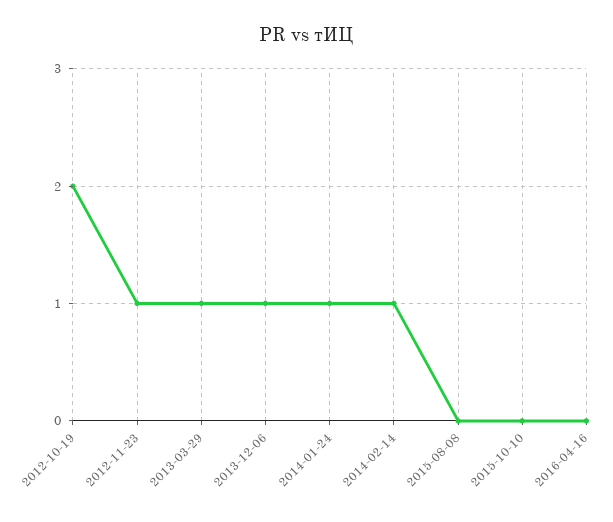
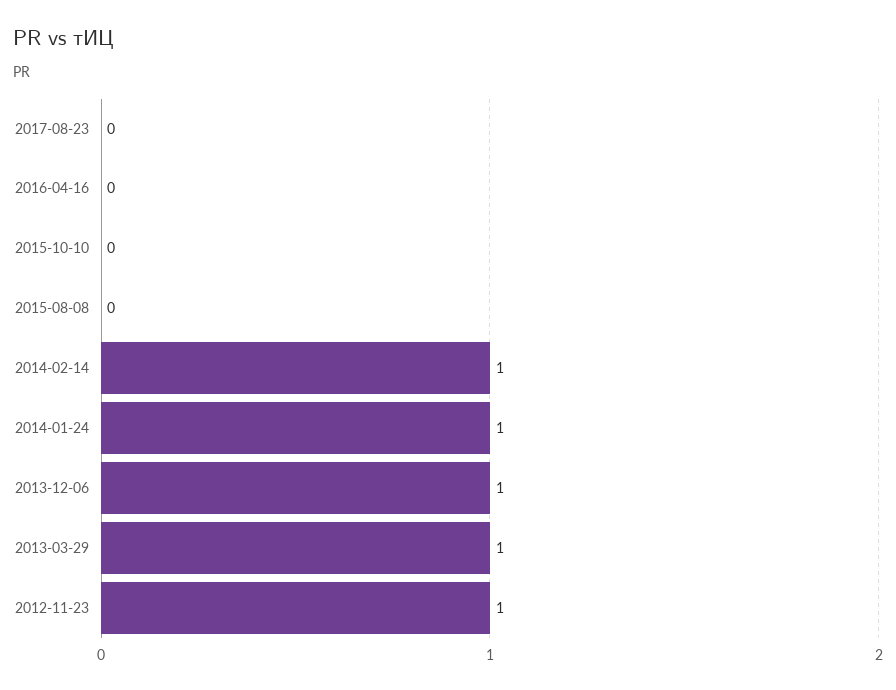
2012-10-19: 2 -> none
2017-08-23: none -> 0

